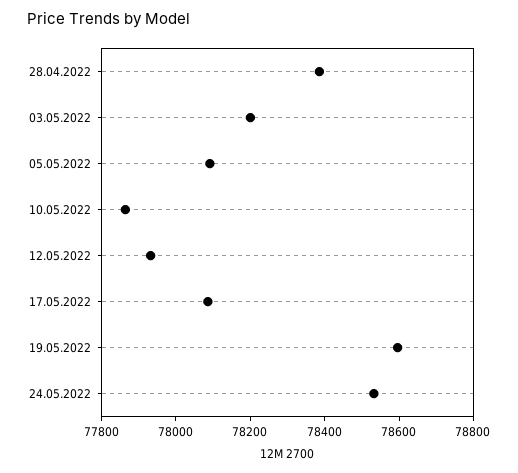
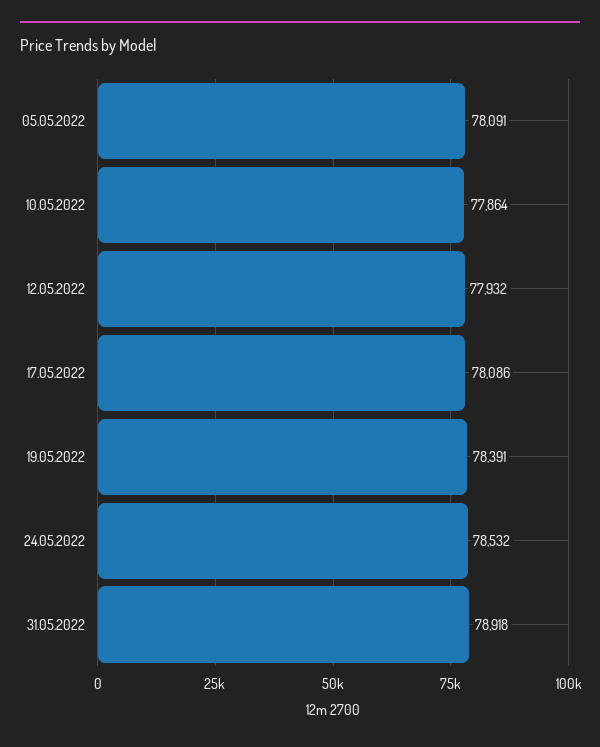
28.04.2022: 78400 -> none
03.05.2022: 78200 -> none
19.05.2022: 78600 -> 78391
31.05.2022: none -> 78918

